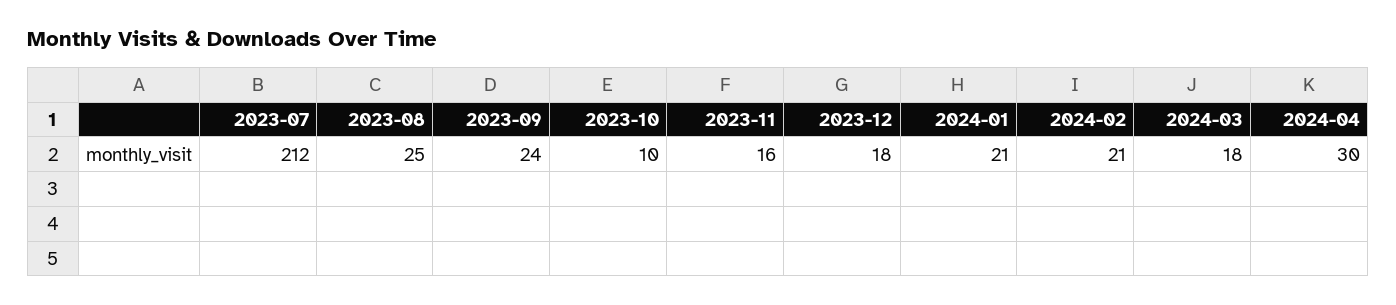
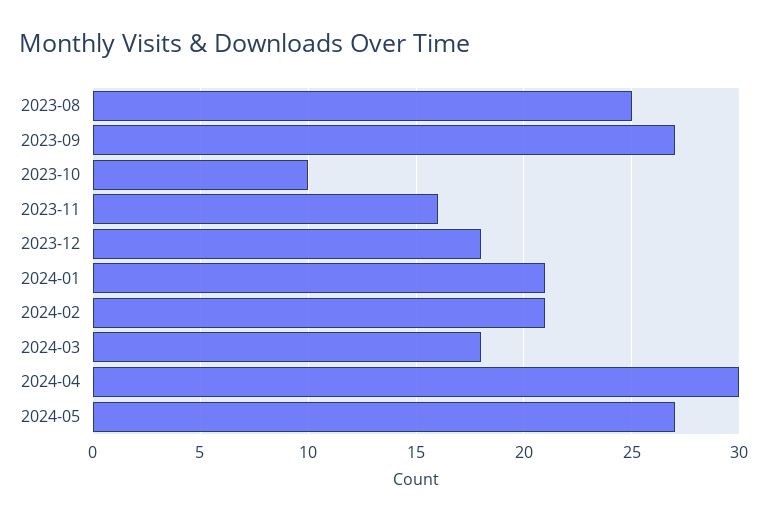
2023-07: 212 -> none
2023-09: 24 -> 27
2024-05: none -> 27

